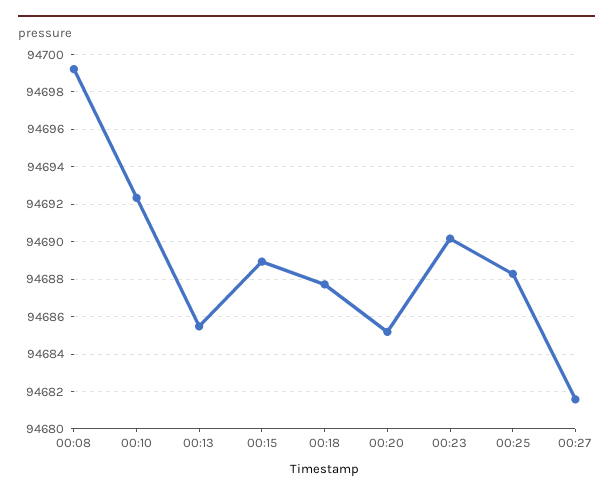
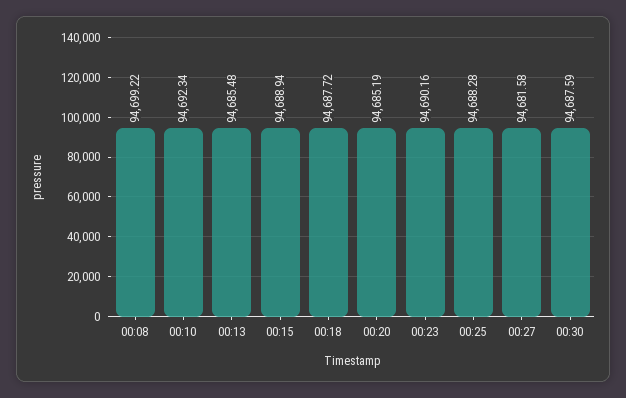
00:30: none -> 94687.59

